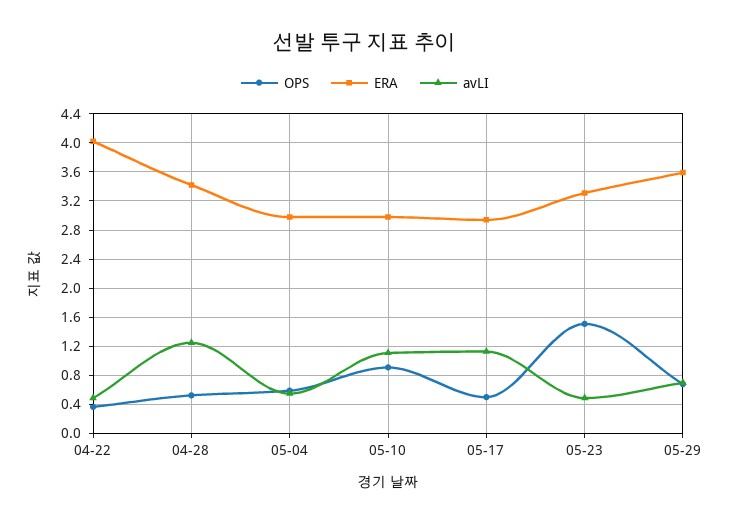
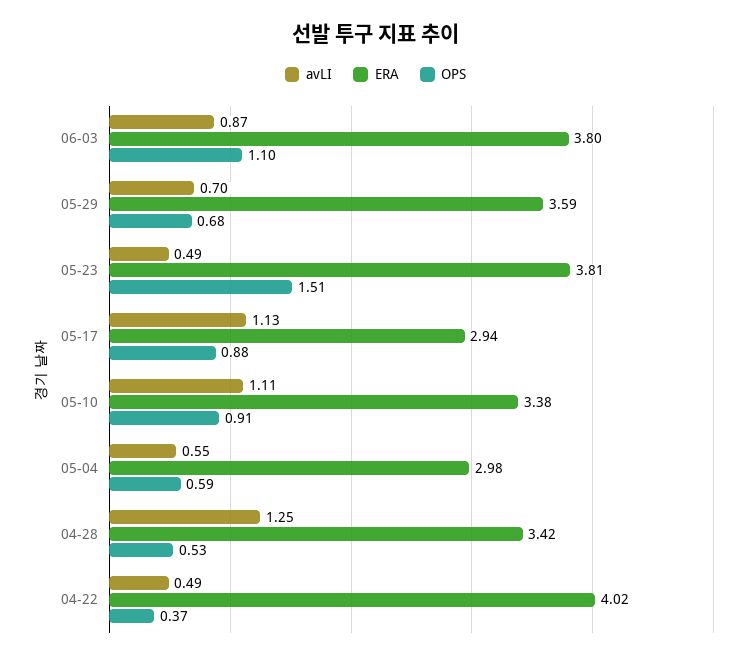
ERA, 05-10: 3 -> 3.38
OPS, 05-17: 0.5 -> 0.88
ERA, 05-23: 3.3 -> 3.81
avLI, 06-03: none -> 0.87
ERA, 06-03: none -> 3.8
OPS, 06-03: none -> 1.1

